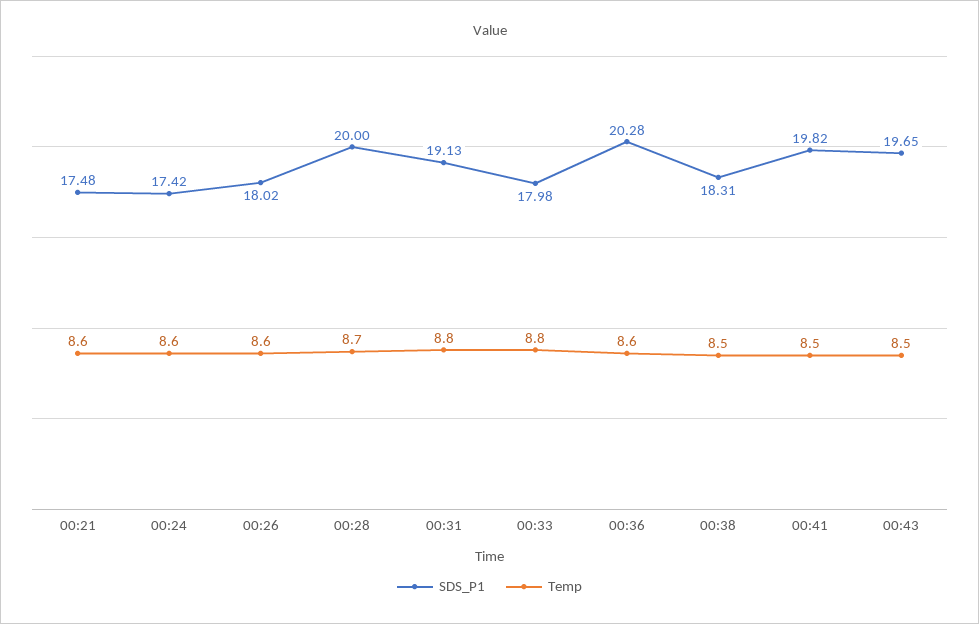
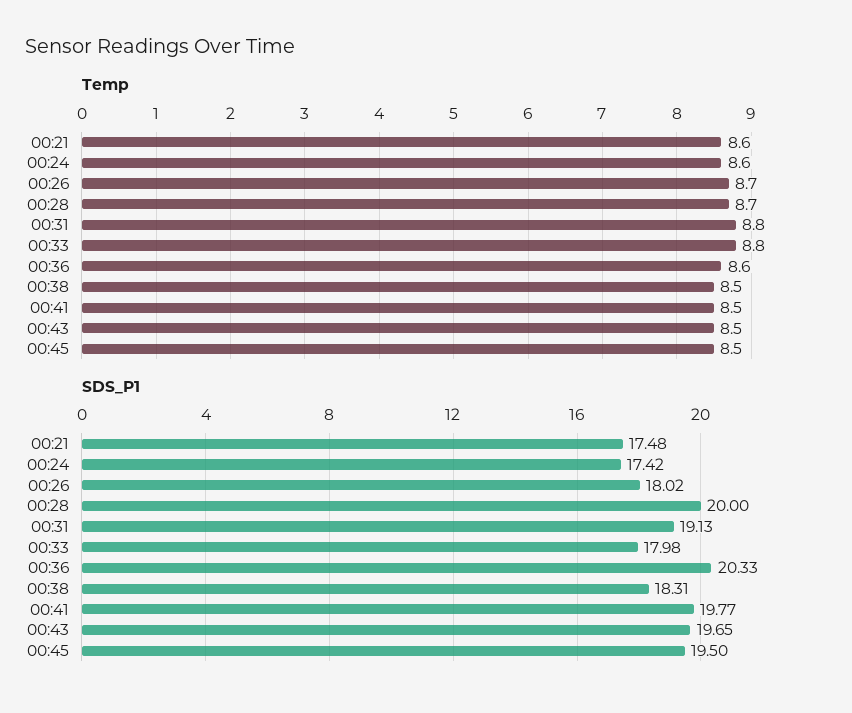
Temp, 00:26: 8.6 -> 8.7
SDS_P1, 00:36: 20.28 -> 20.33
SDS_P1, 00:41: 19.82 -> 19.77
Temp, 00:45: none -> 8.5
SDS_P1, 00:45: none -> 19.5

